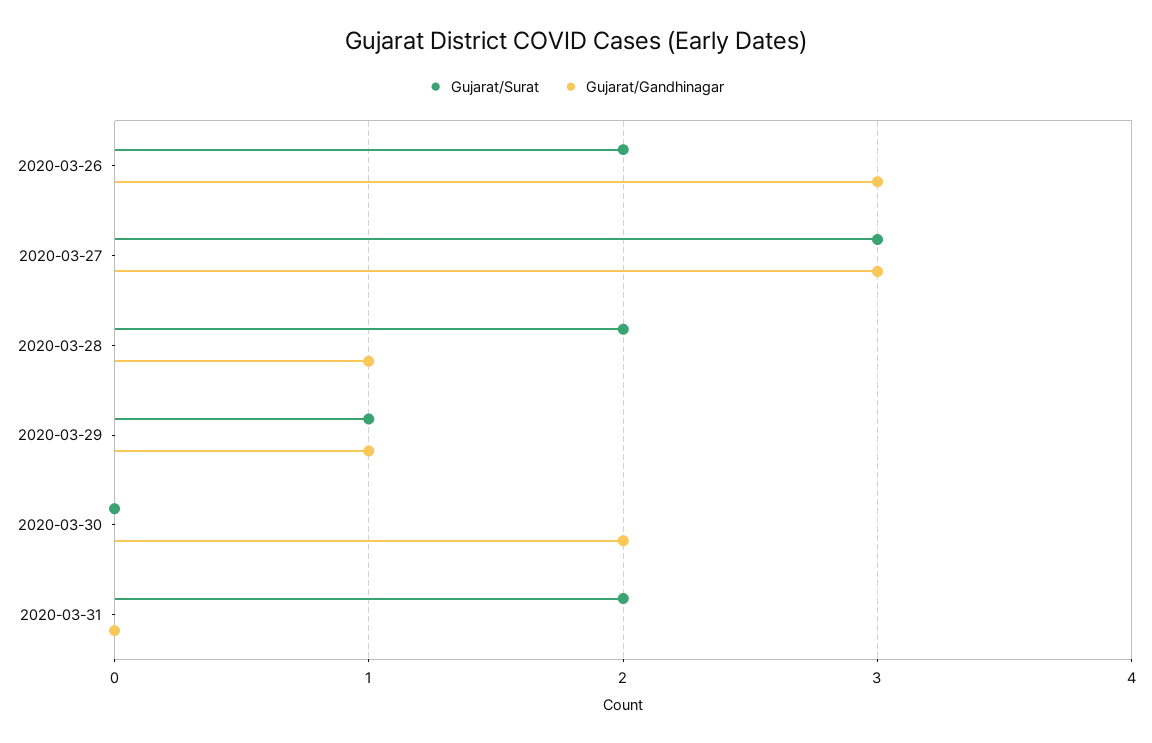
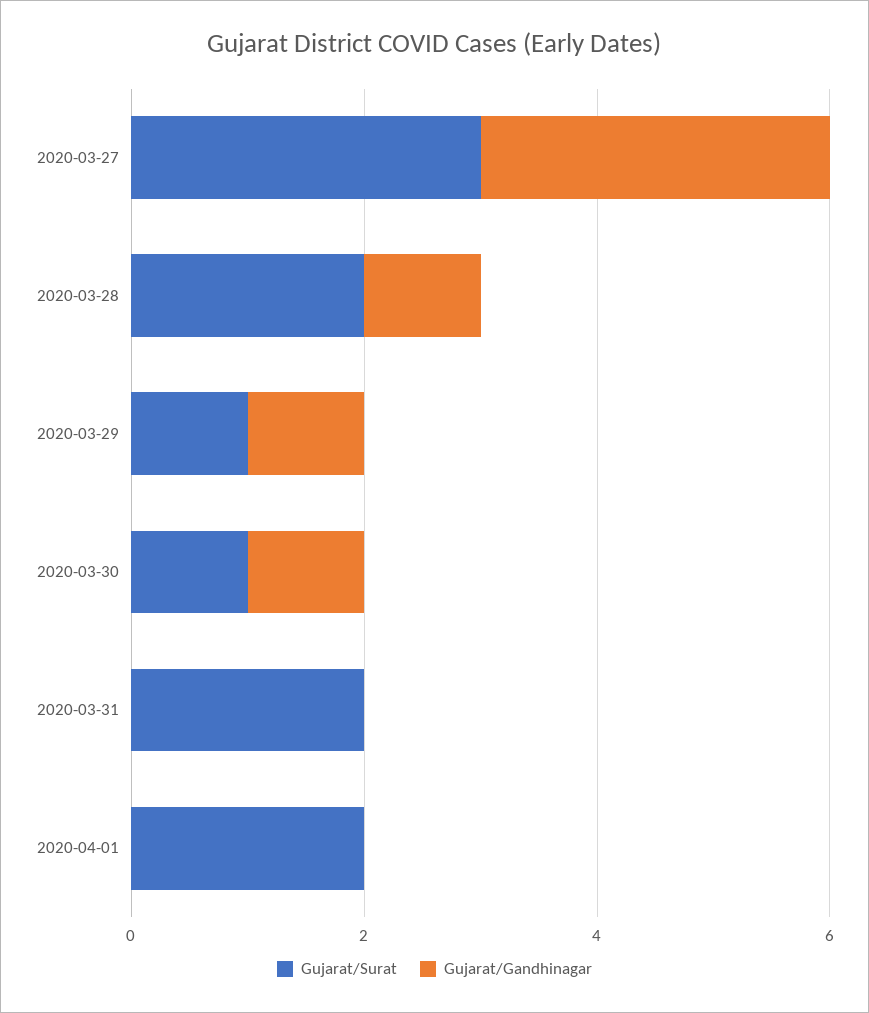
Gujarat/Surat, 2020-03-26: 2 -> none
Gujarat/Gandhinagar, 2020-03-26: 3 -> none
Gujarat/Surat, 2020-03-30: 0 -> 1
Gujarat/Gandhinagar, 2020-03-30: 2 -> 1
Gujarat/Surat, 2020-04-01: none -> 2
Gujarat/Gandhinagar, 2020-04-01: none -> 0

